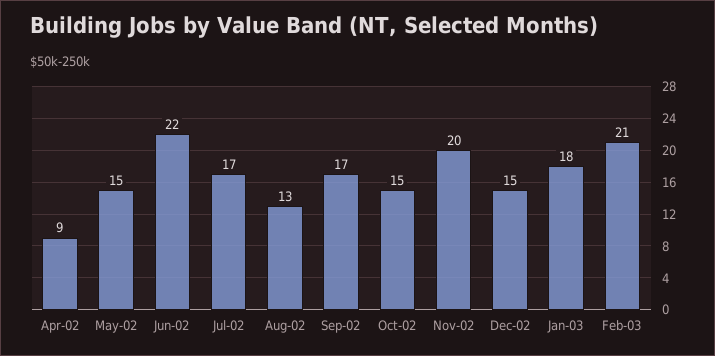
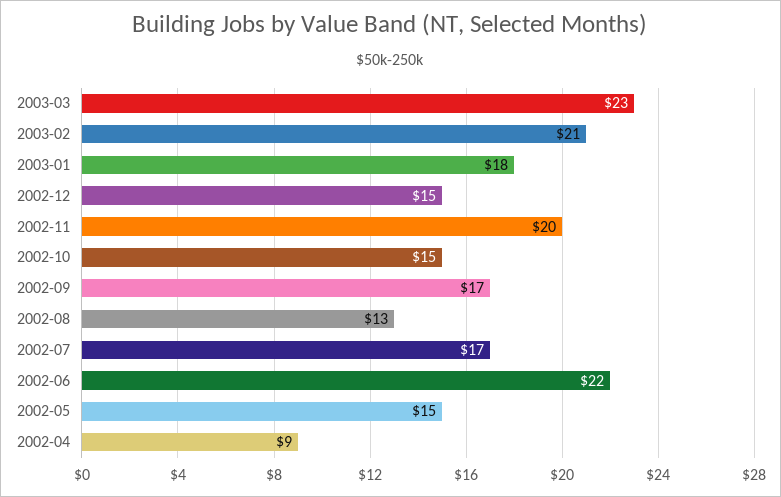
2003-03: none -> 23

